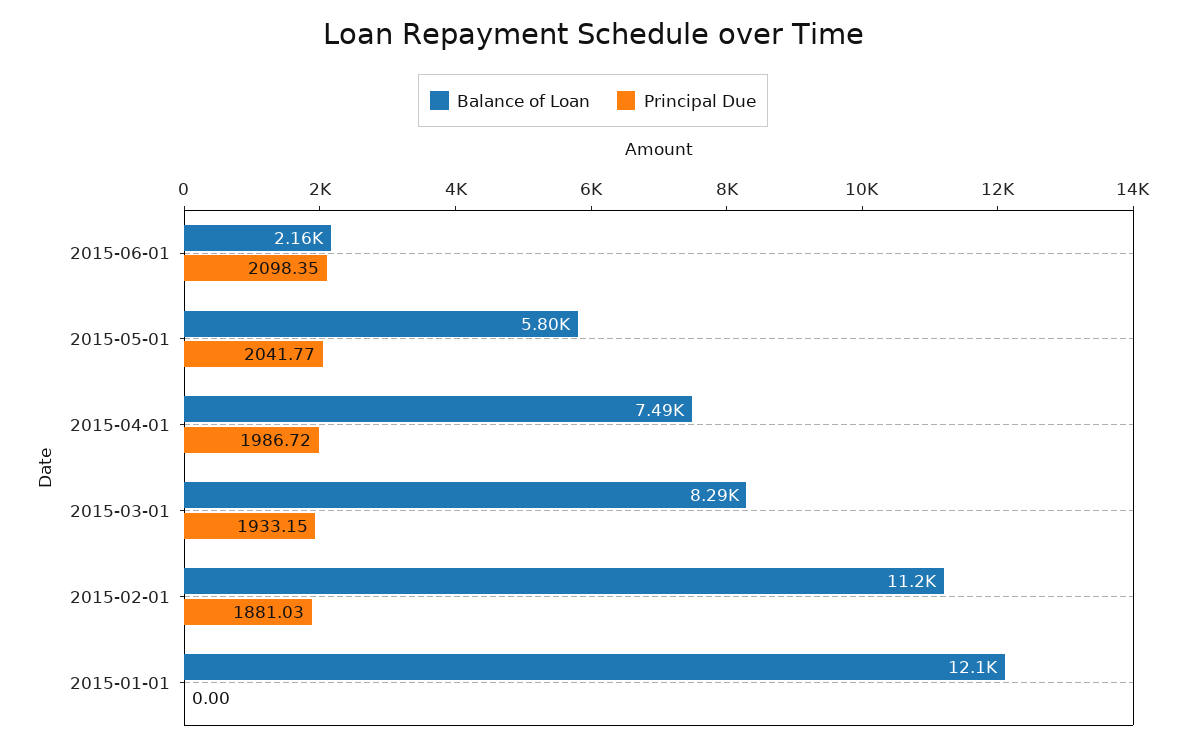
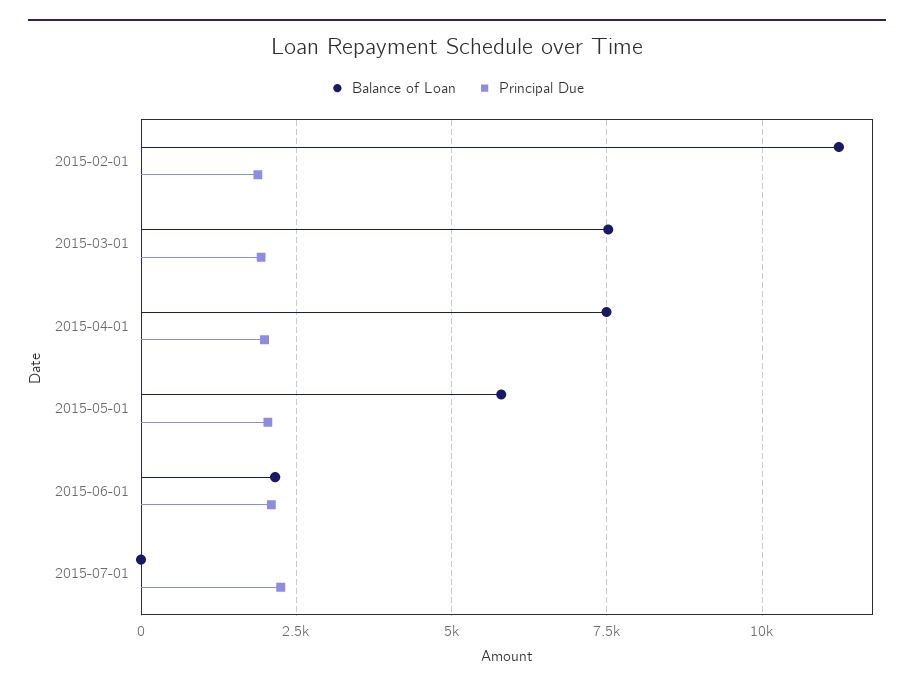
Balance of Loan, 2015-03-01: 8290 -> 7500
Balance of Loan, 2015-01-01: 12100 -> none
Principal Due, 2015-01-01: 0 -> none
Balance of Loan, 2015-07-01: none -> 0
Principal Due, 2015-07-01: none -> 2250

